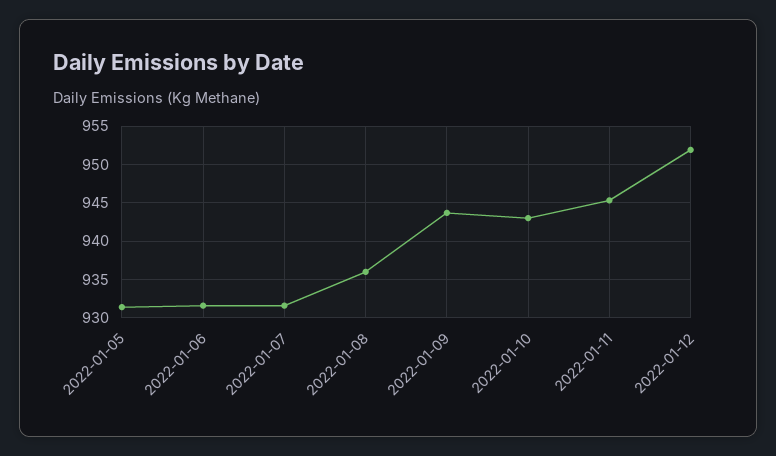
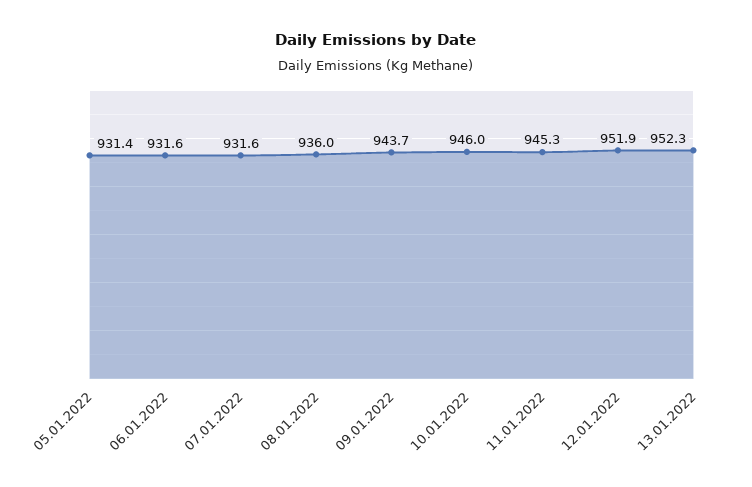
2022-01-10: 943 -> 946
13.01.2022: none -> 952.3

